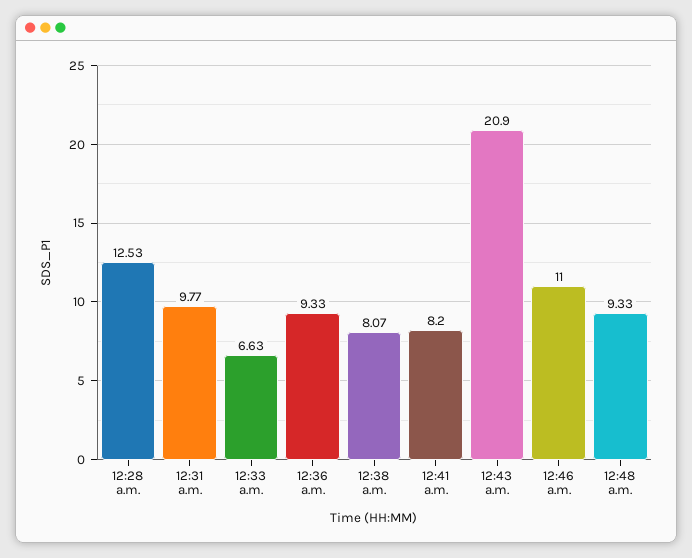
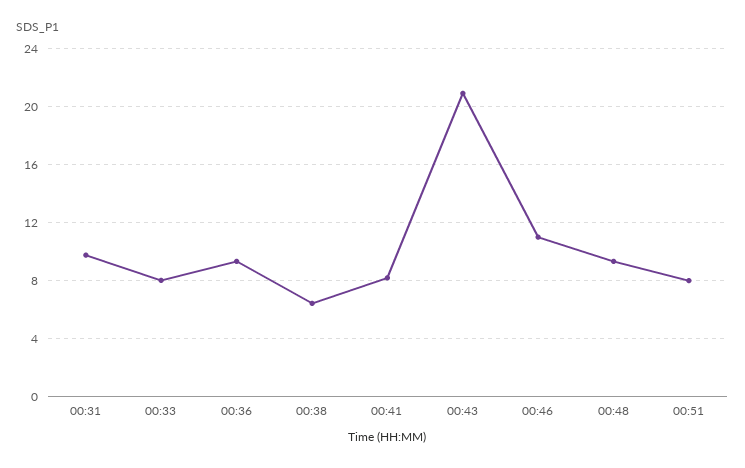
12:28 a.m.: 12.53 -> none
12:33 a.m.: 6.63 -> 8
12:38 a.m.: 8.07 -> 6.5
00:51: none -> 8

